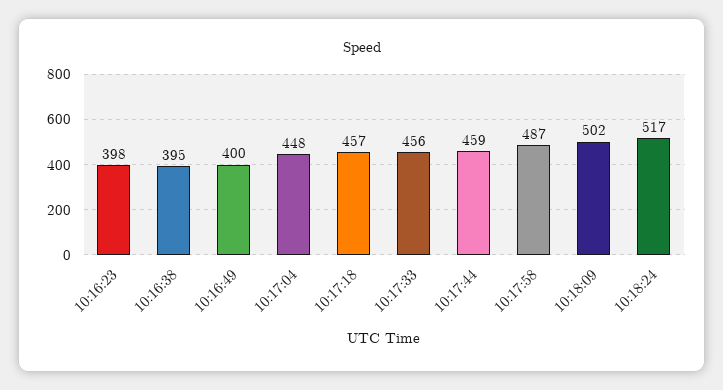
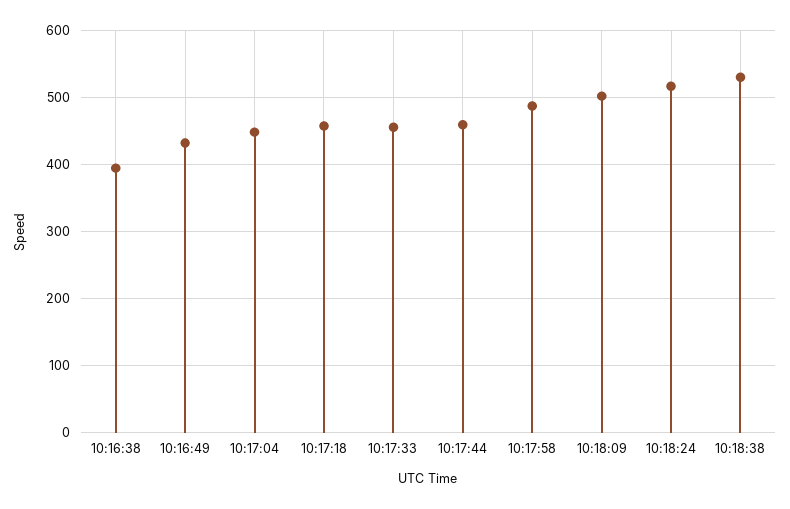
10:16:23: 398 -> none
10:16:49: 400 -> 430
10:18:38: none -> 530

